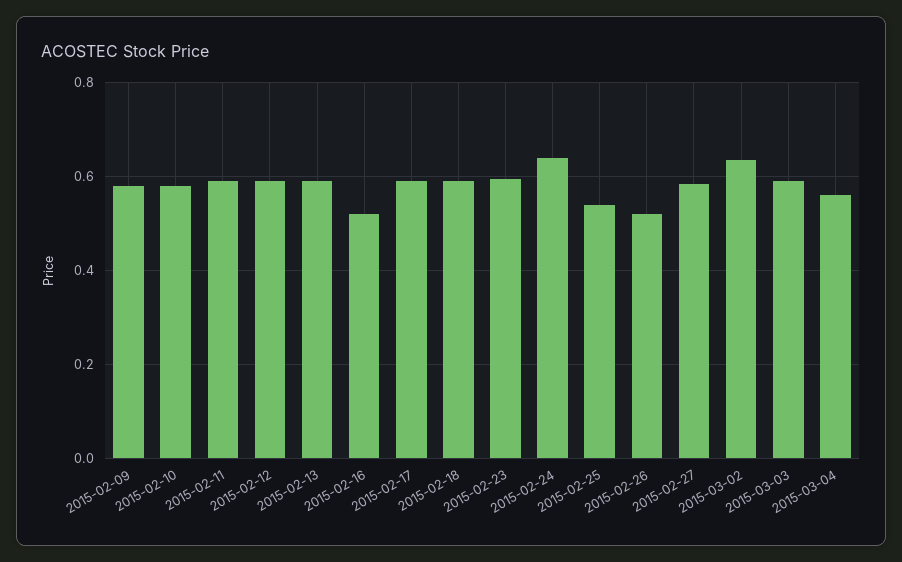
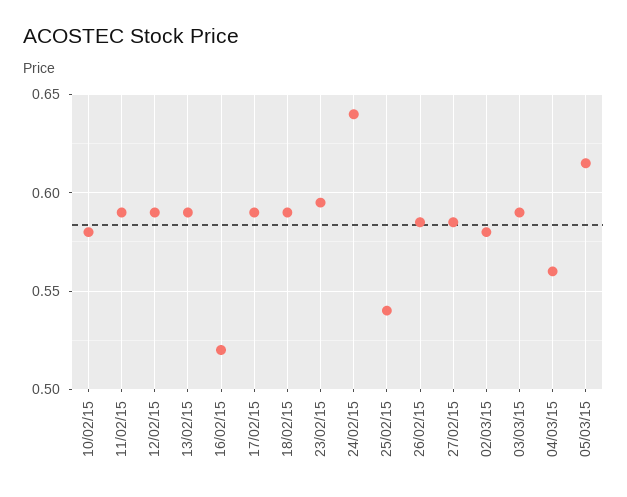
2015-02-09: 0.58 -> none
2015-02-26: 0.52 -> 0.585
2015-03-02: 0.64 -> 0.58
05/03/15: none -> 0.615

